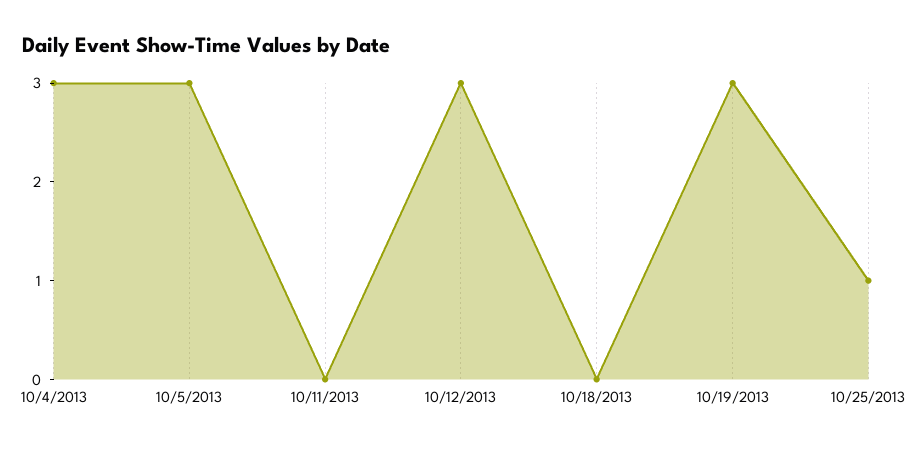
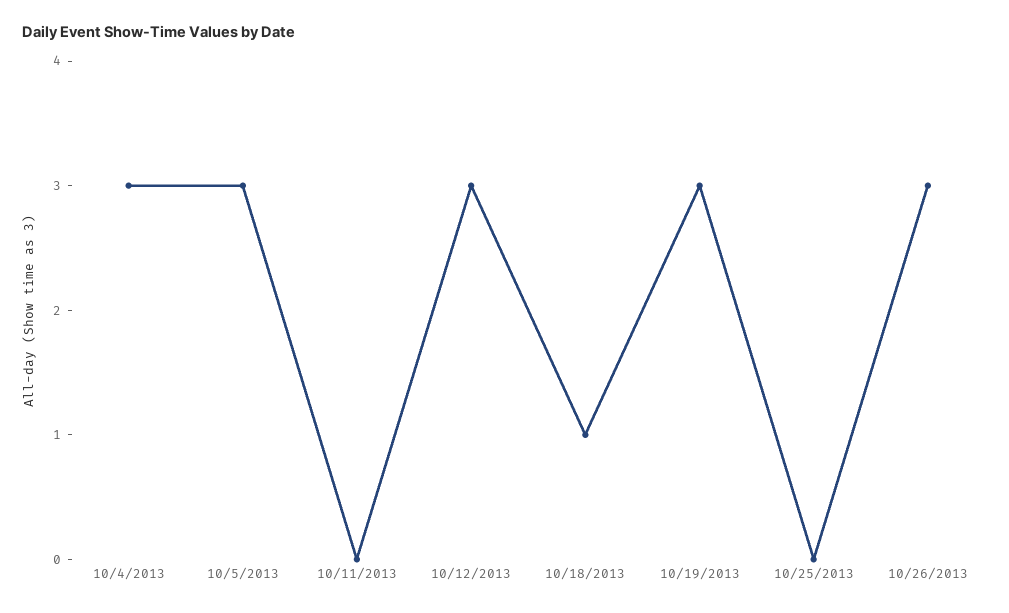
10/18/2013: 0 -> 1
10/25/2013: 1 -> 0
10/26/2013: none -> 3

